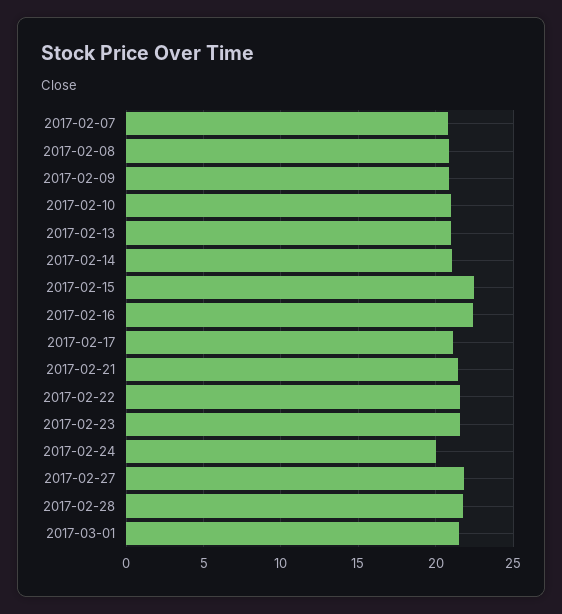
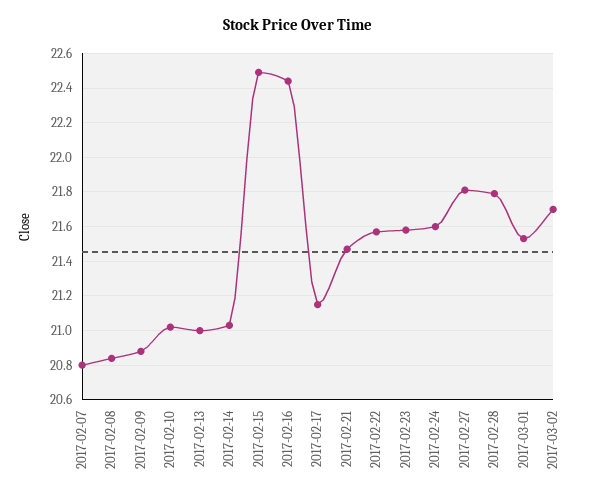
2017-02-24: 20 -> 21.6
2017-03-02: none -> 21.7

